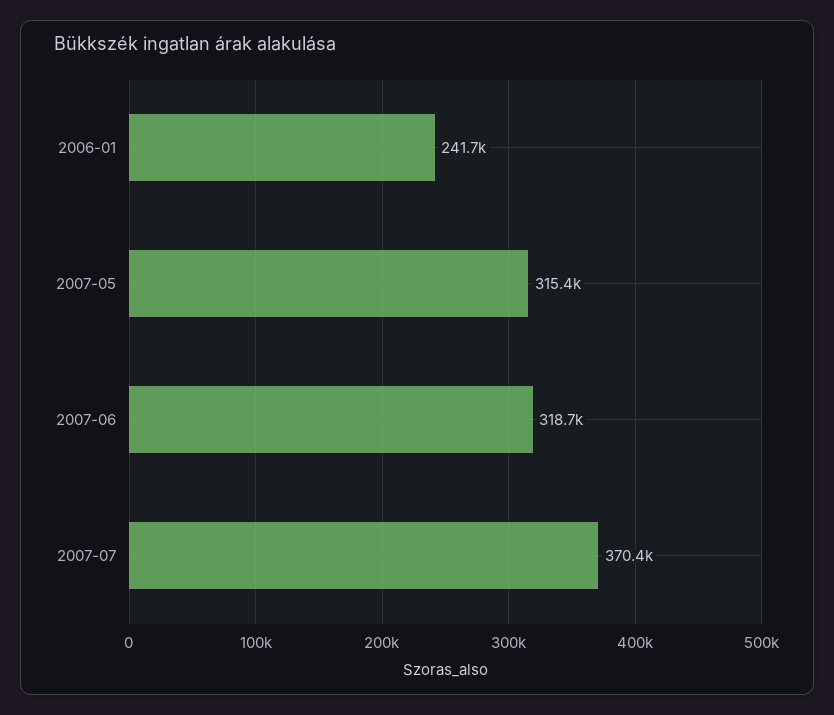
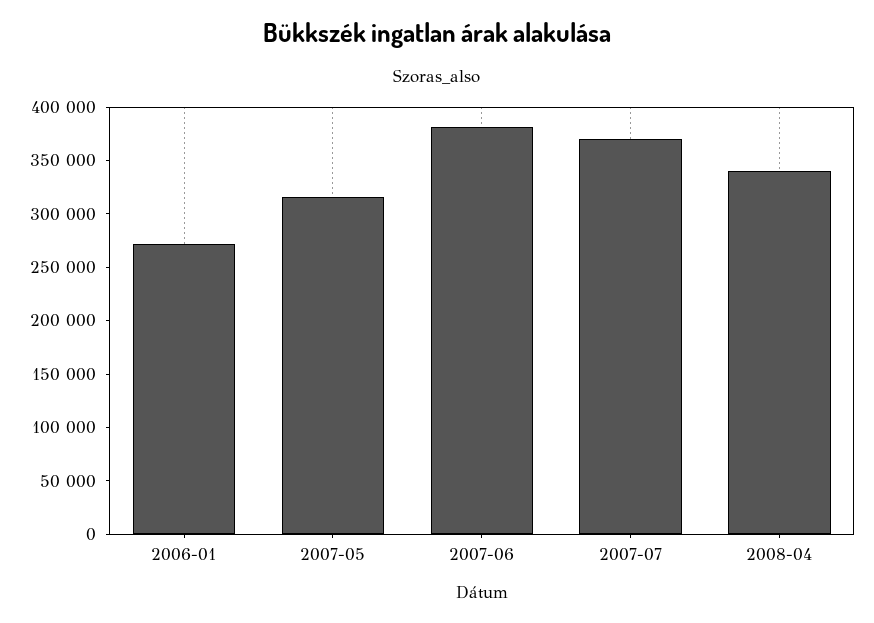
2006-01: 241700 -> 270000
2007-06: 318700 -> 380000
2008-04: none -> 340000

